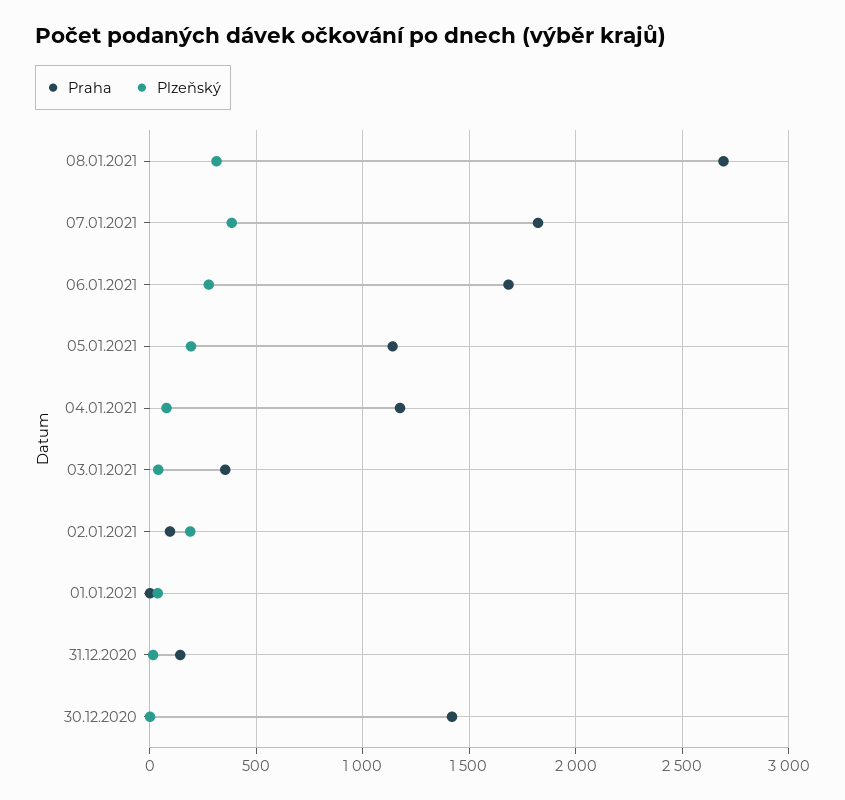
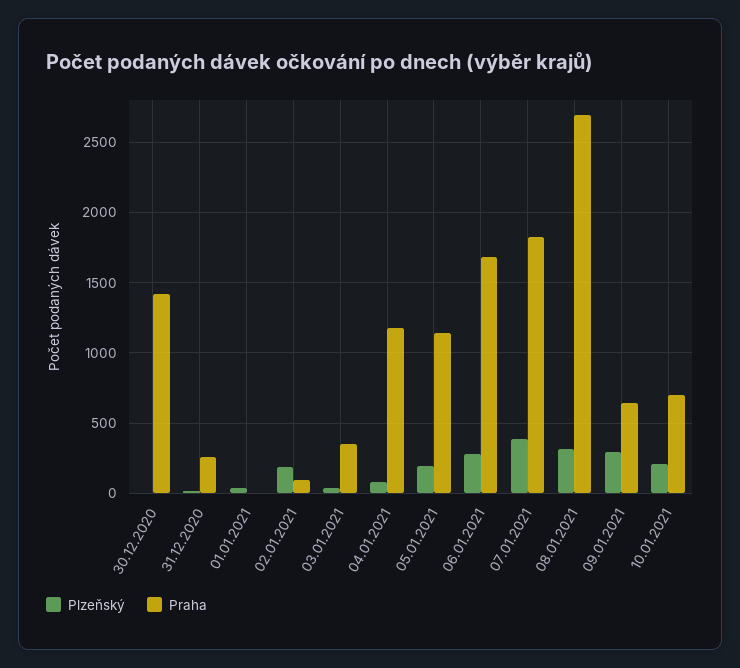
Praha, 31.12.2020: 150 -> 250
Plzeňský, 09.01.2021: none -> 300
Praha, 09.01.2021: none -> 650
Plzeňský, 10.01.2021: none -> 200
Praha, 10.01.2021: none -> 700

